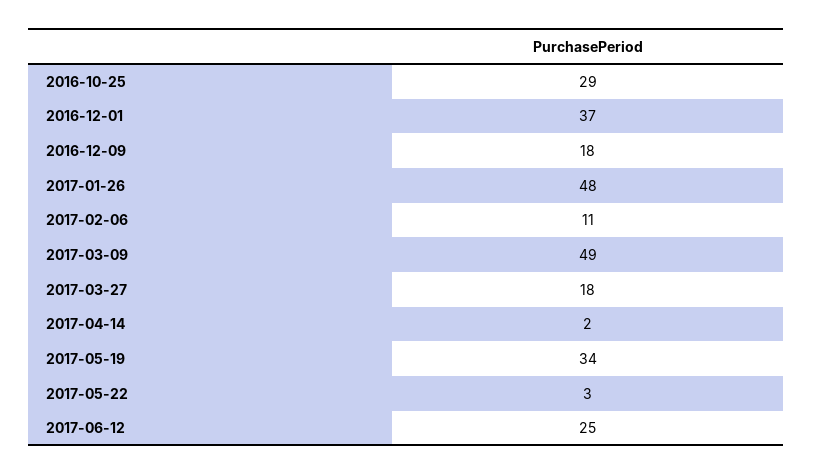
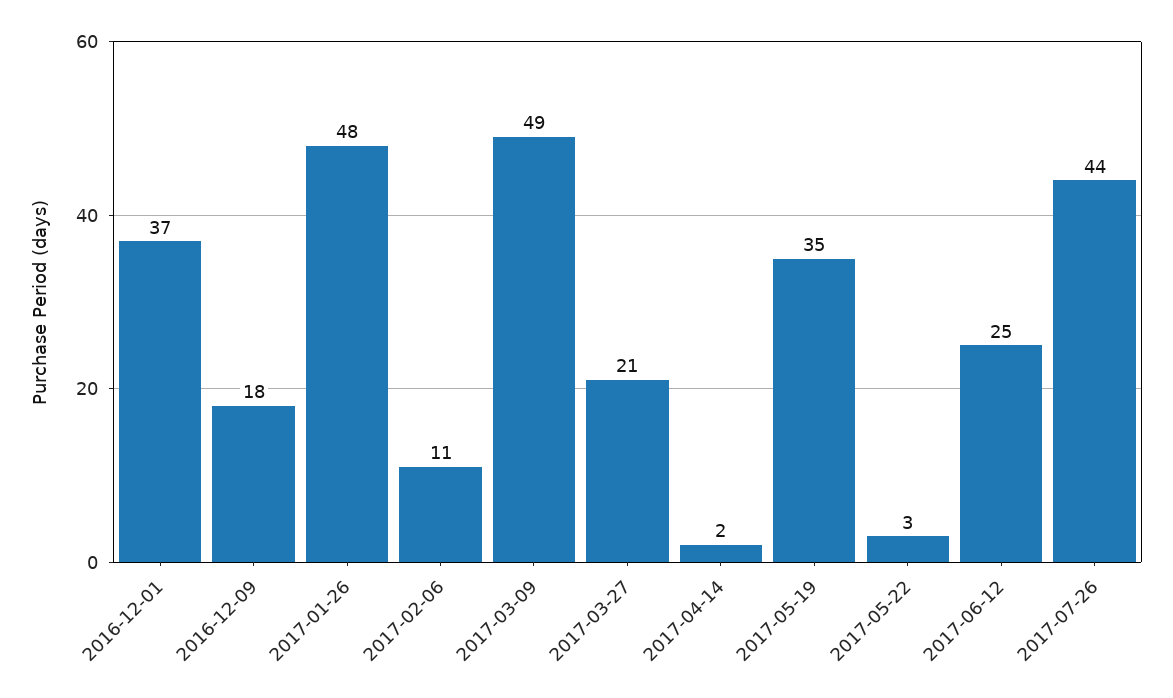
2016-10-25: 29 -> none
2017-03-27: 18 -> 21
2017-05-19: 34 -> 35
2017-07-26: none -> 44

